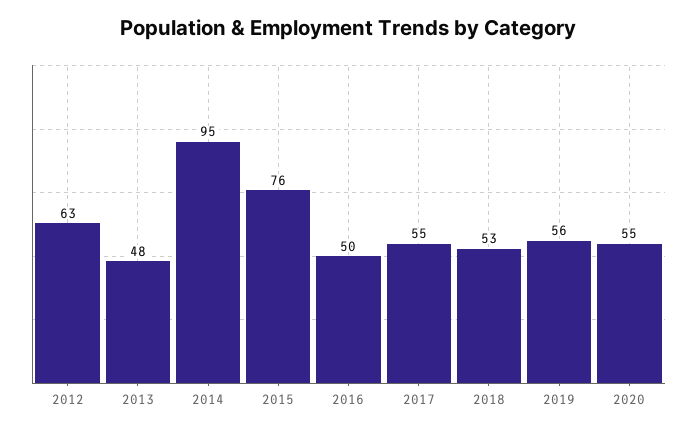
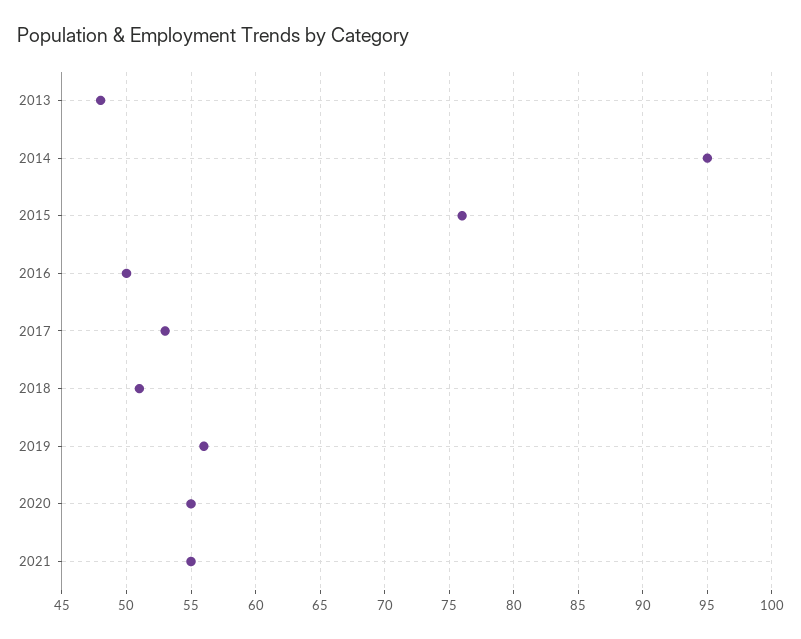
2012: 63 -> none
2017: 55 -> 53
2018: 53 -> 51
2021: none -> 55

